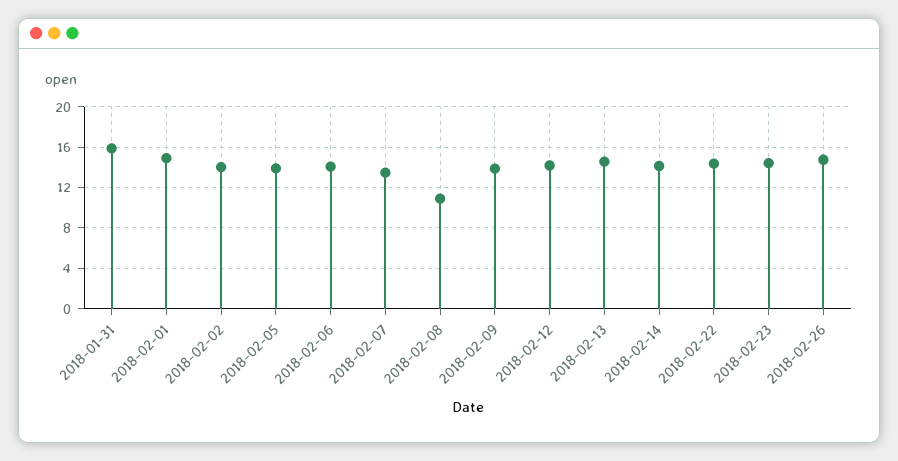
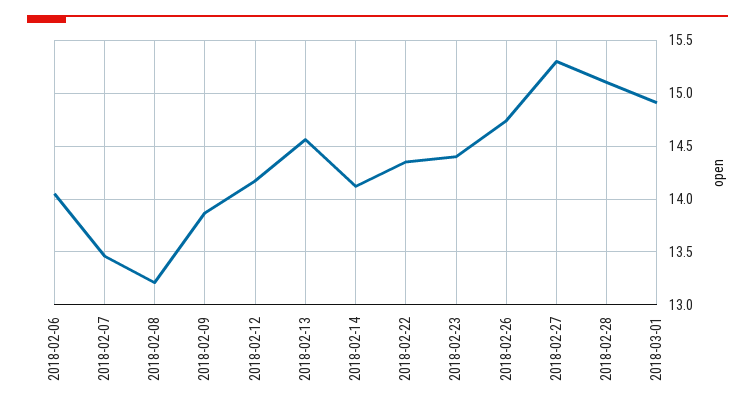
2018-01-31: 16 -> none
2018-02-01: 15 -> none
2018-02-02: 14 -> none
2018-02-05: 14 -> none
2018-02-08: 11 -> 13.2
2018-02-27: none -> 15.3
2018-02-28: none -> 15.1
2018-03-01: none -> 14.9

